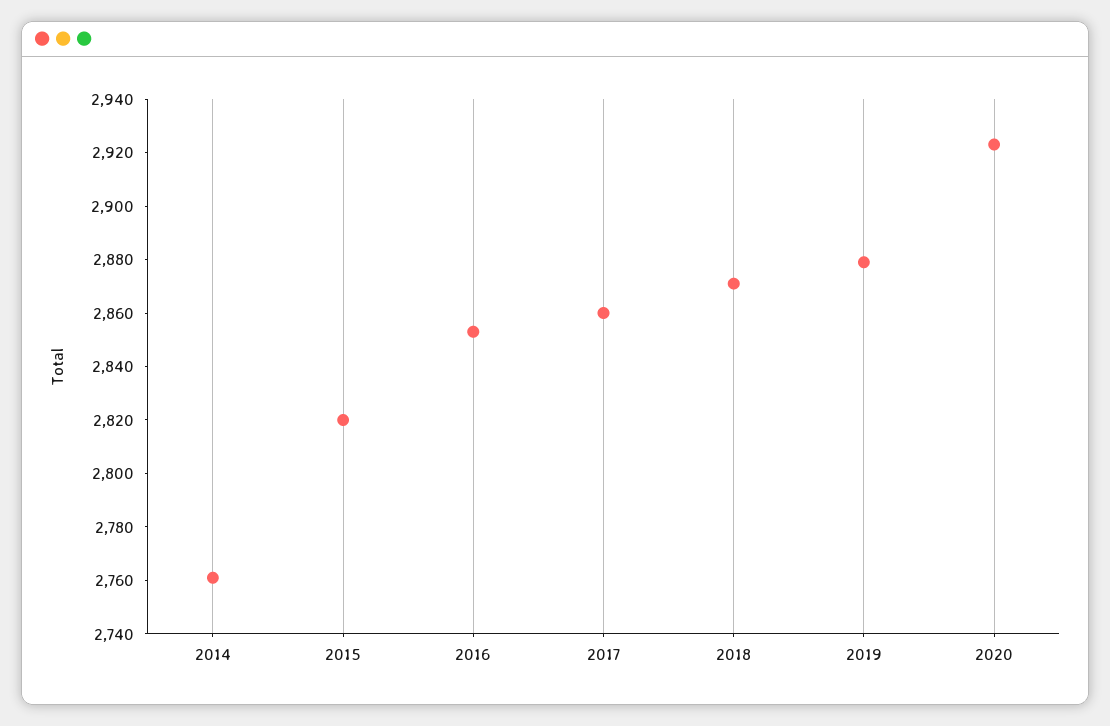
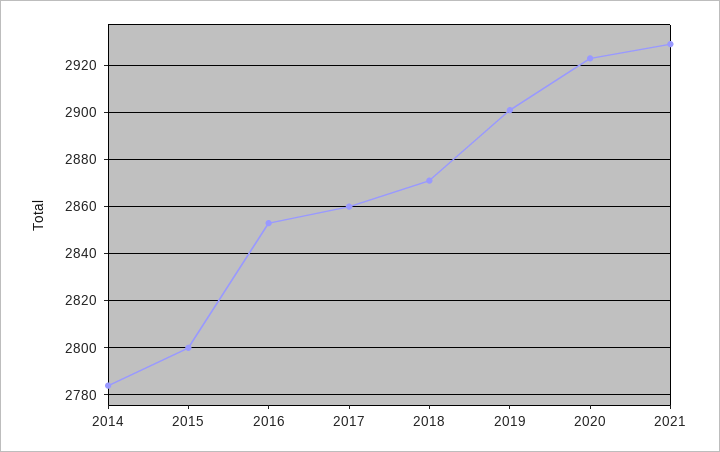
2014: 2760 -> 2785
2015: 2820 -> 2800
2019: 2880 -> 2900
2021: none -> 2930

